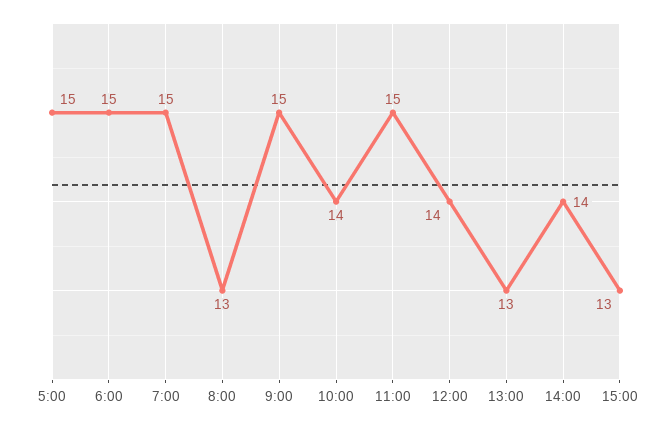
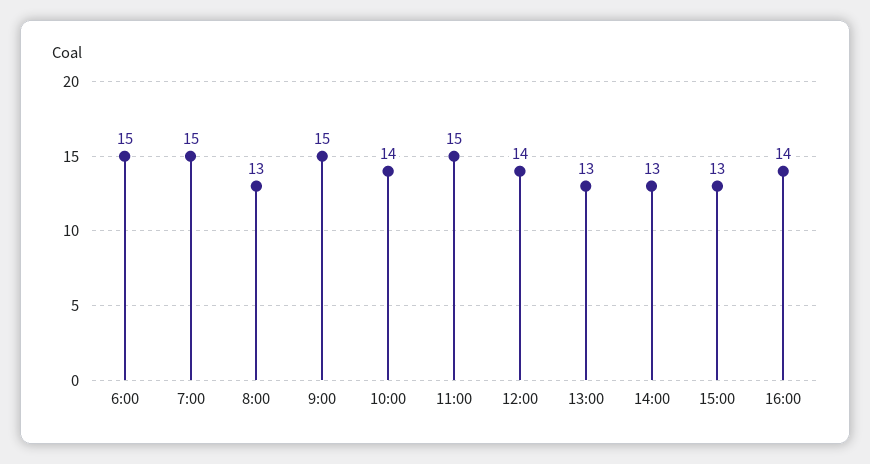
5:00: 15 -> none
14:00: 14 -> 13
16:00: none -> 14

